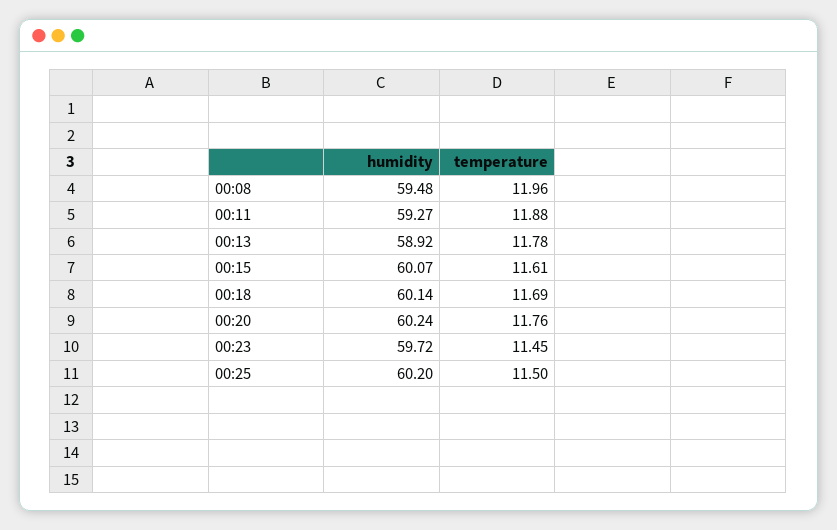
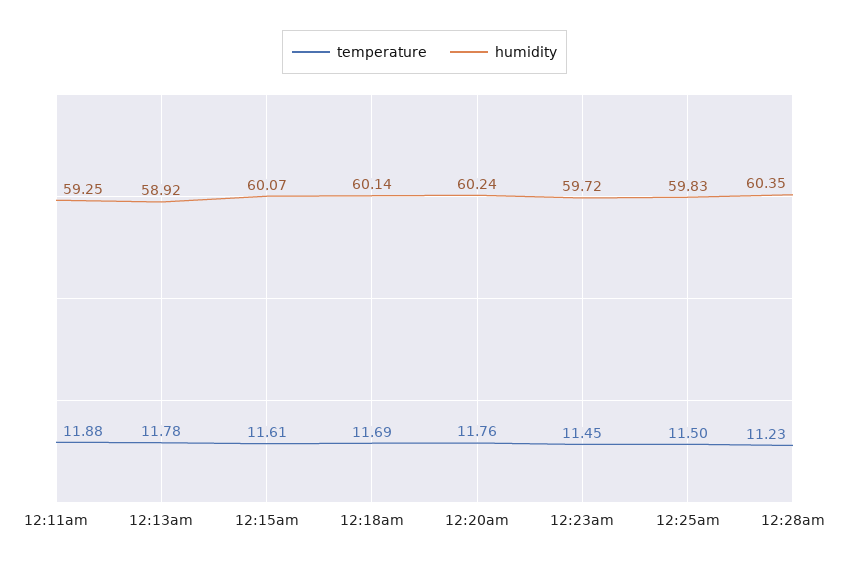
humidity, 00:08: 59.48 -> none
temperature, 00:08: 11.96 -> none
humidity, 00:11: 59.27 -> 59.25
humidity, 00:25: 60.2 -> 59.83
temperature, 12:28am: none -> 11.23
humidity, 12:28am: none -> 60.35

